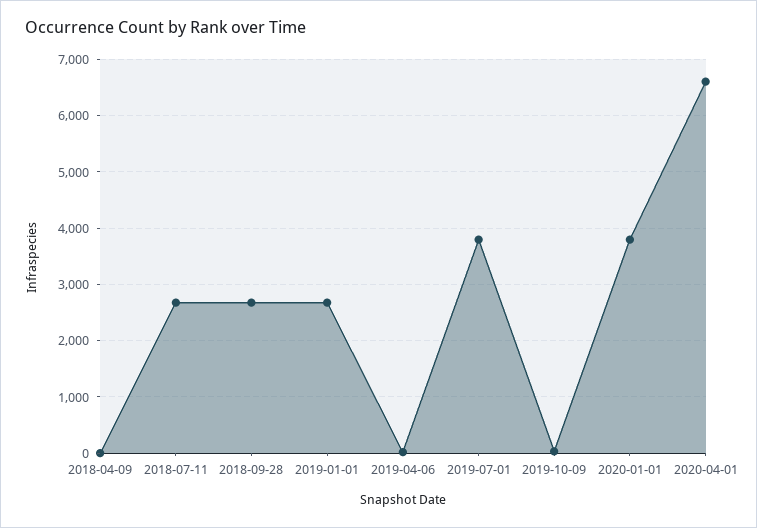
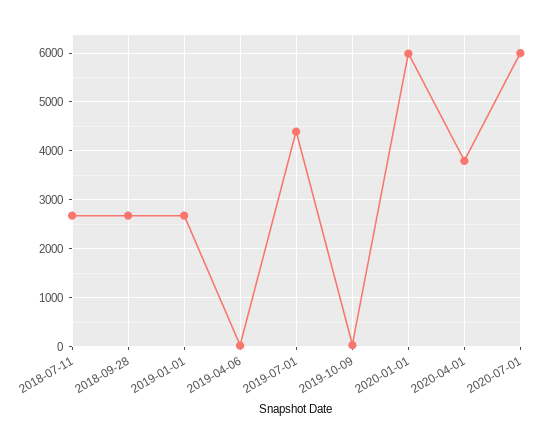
2018-04-09: 0 -> none
2019-07-01: 3800 -> 4400
2020-01-01: 3800 -> 6000
2020-04-01: 6600 -> 3800
2020-07-01: none -> 6000

